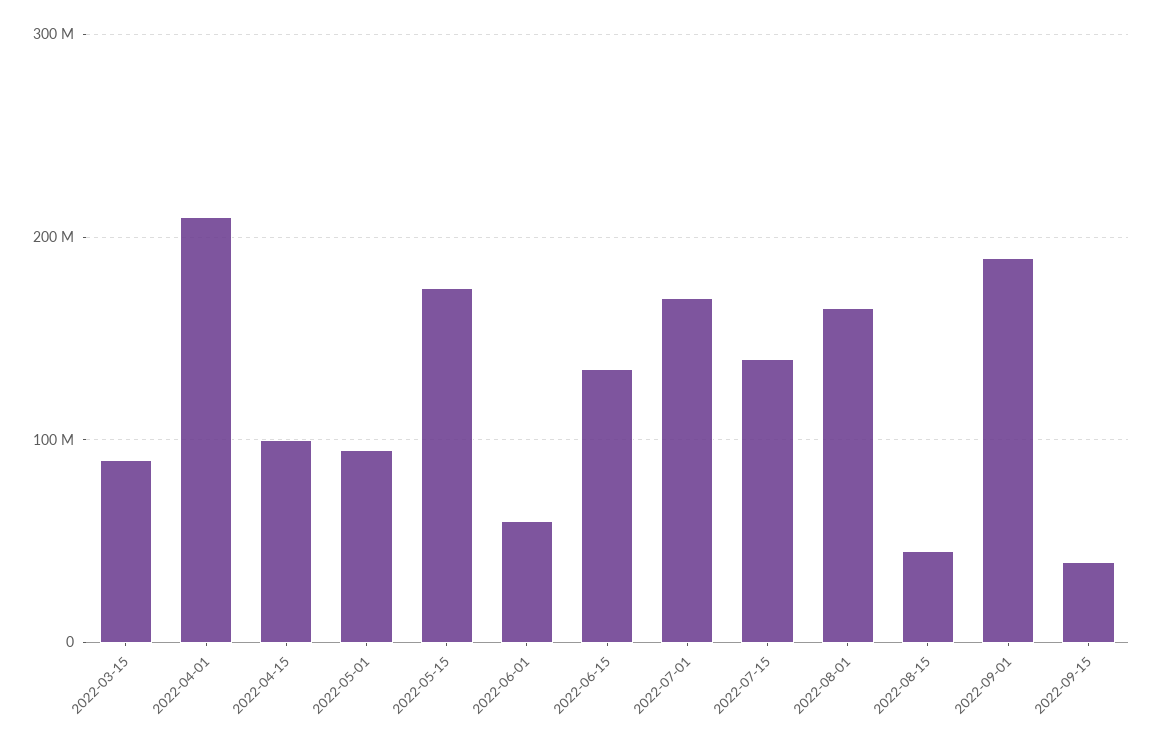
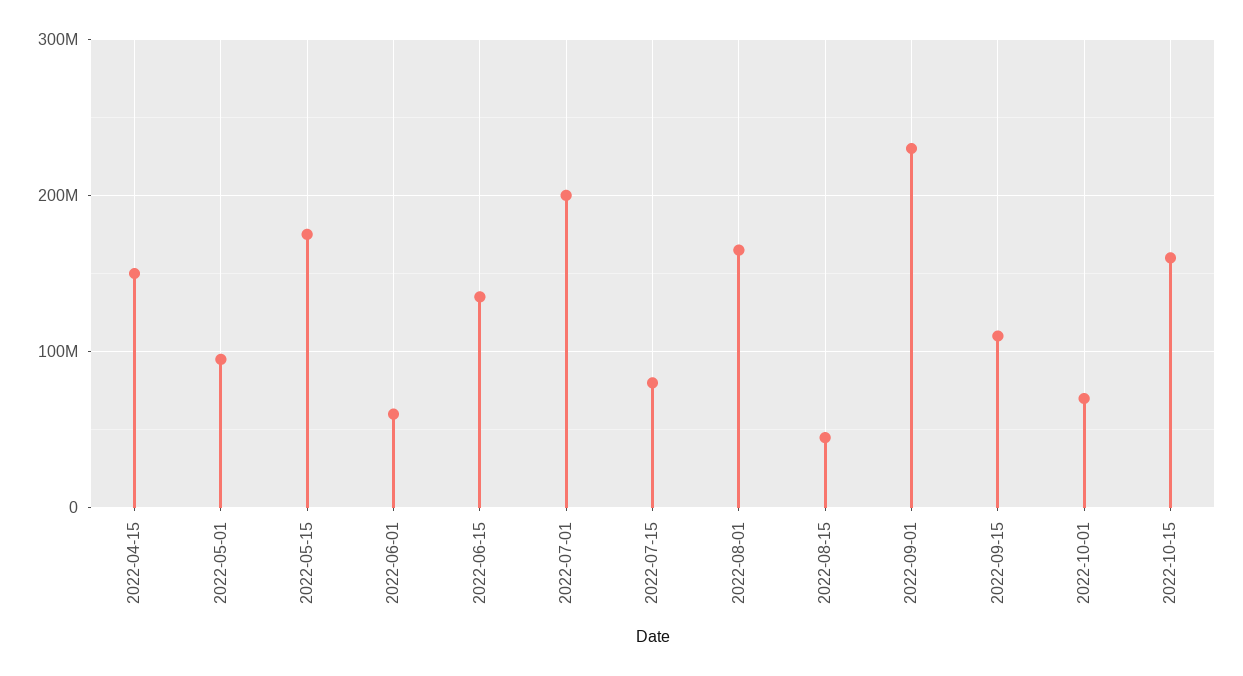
2022-03-15: 90000000 -> none
2022-04-01: 210000000 -> none
2022-04-15: 100000000 -> 150000000
2022-07-01: 170000000 -> 200000000
2022-07-15: 140000000 -> 80000000
2022-09-01: 190000000 -> 230000000
2022-09-15: 40000000 -> 110000000
2022-10-01: none -> 70000000
2022-10-15: none -> 160000000

